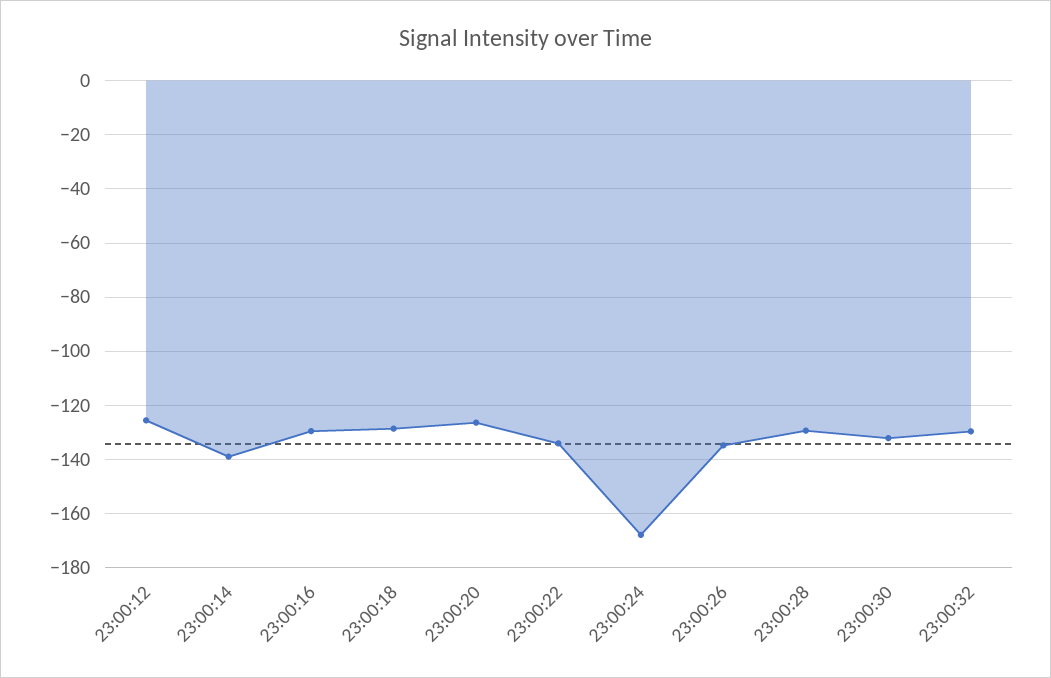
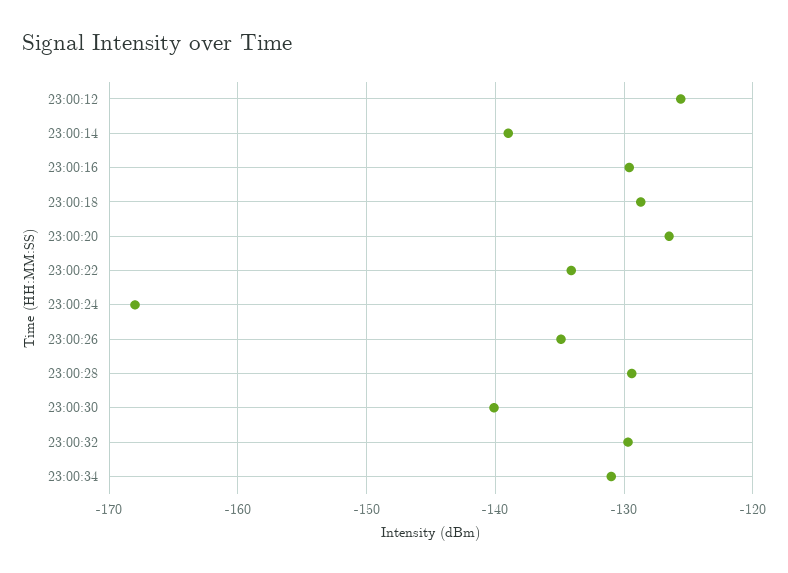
23:00:30: -132.5 -> -140
23:00:34: none -> -131

